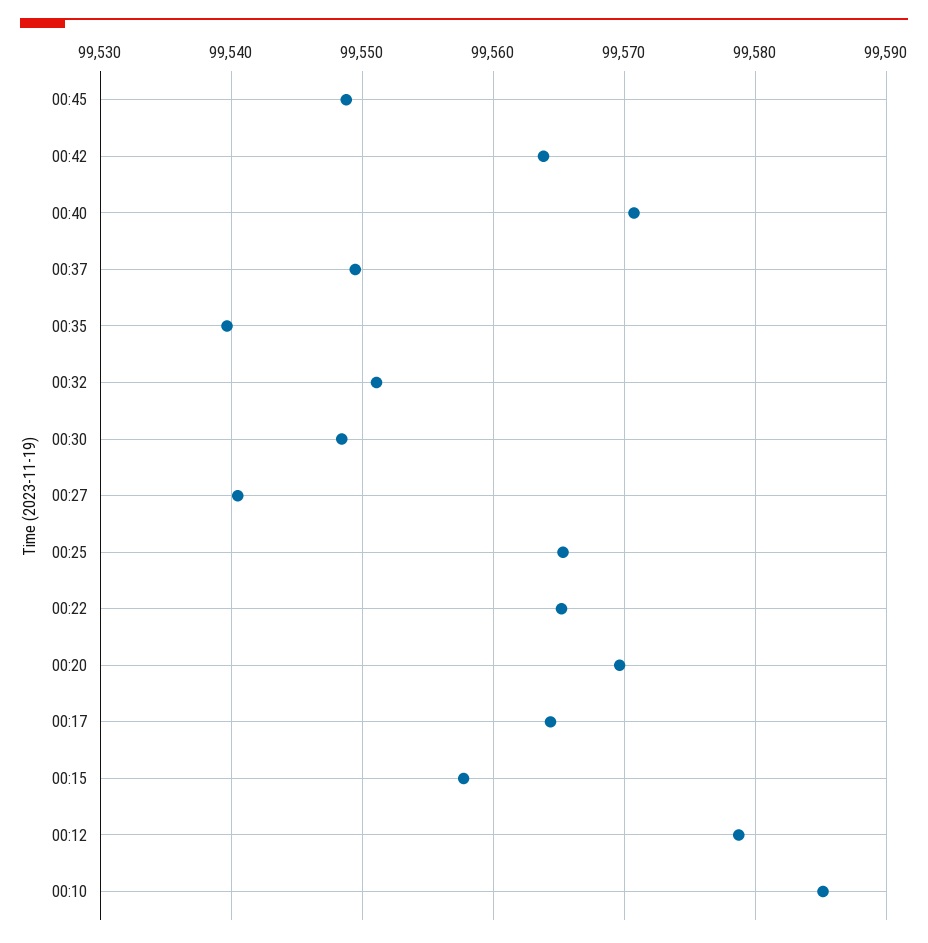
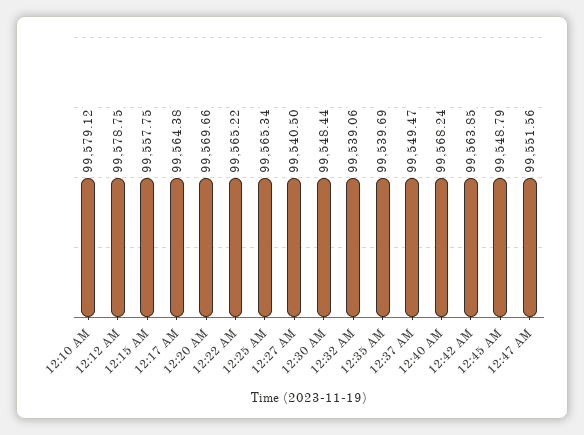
00:40: 99571 -> 99568.24
00:32: 99551 -> 99539.06
00:10: 99585 -> 99579.12
12:47 AM: none -> 99551.56

